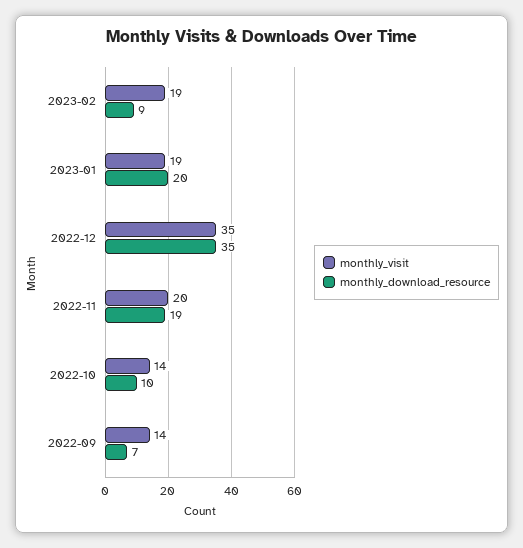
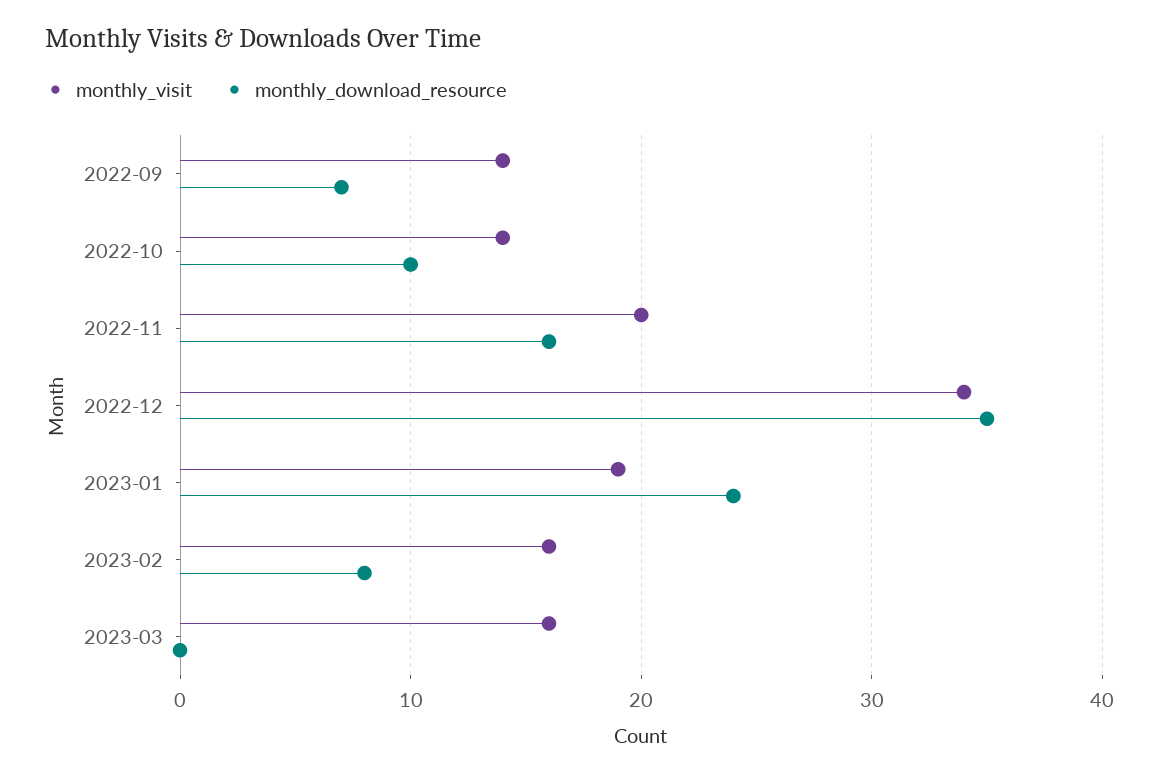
monthly_visit, 2023-02: 19 -> 16
monthly_download_resource, 2023-02: 9 -> 8
monthly_download_resource, 2023-01: 20 -> 24
monthly_visit, 2022-12: 35 -> 34
monthly_download_resource, 2022-11: 19 -> 16
monthly_visit, 2023-03: none -> 16
monthly_download_resource, 2023-03: none -> 0

